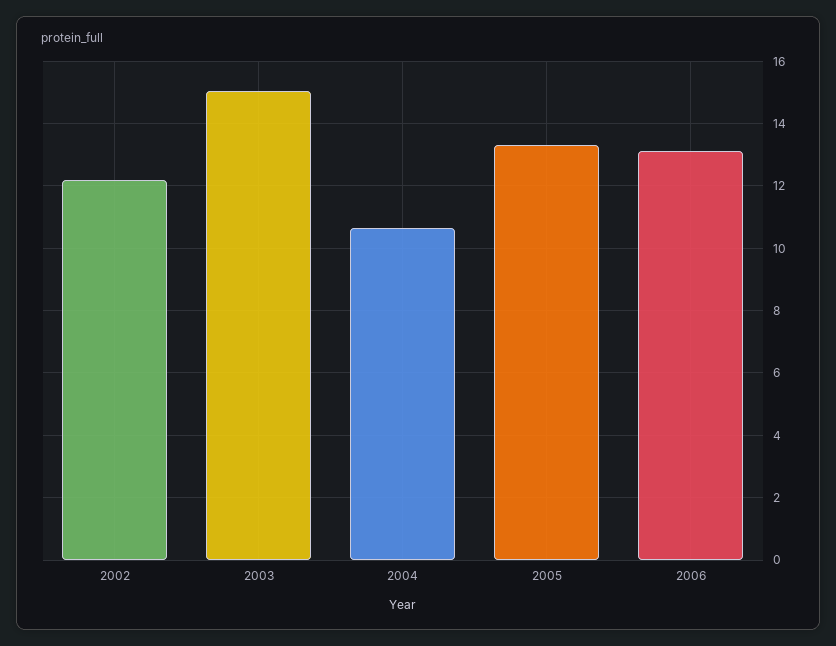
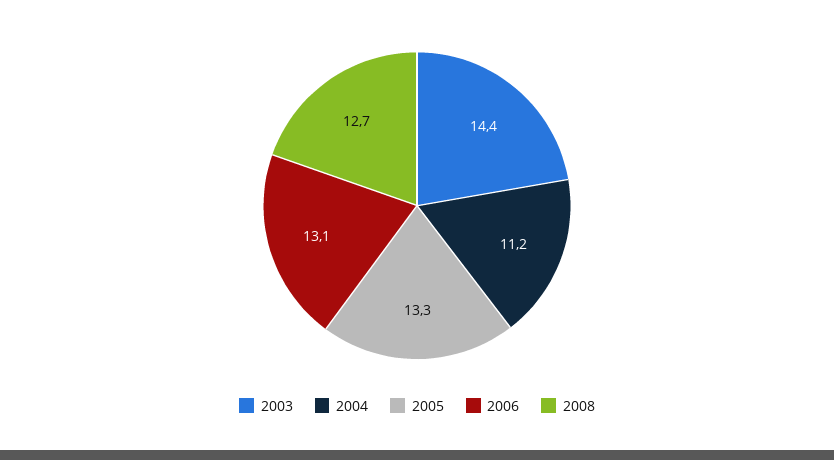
2002: 12.2 -> none
2003: 15 -> 14.4
2004: 10.6 -> 11.2
2008: none -> 12.7

